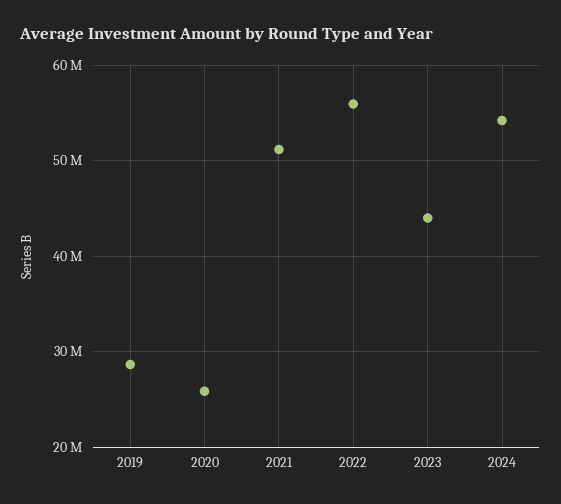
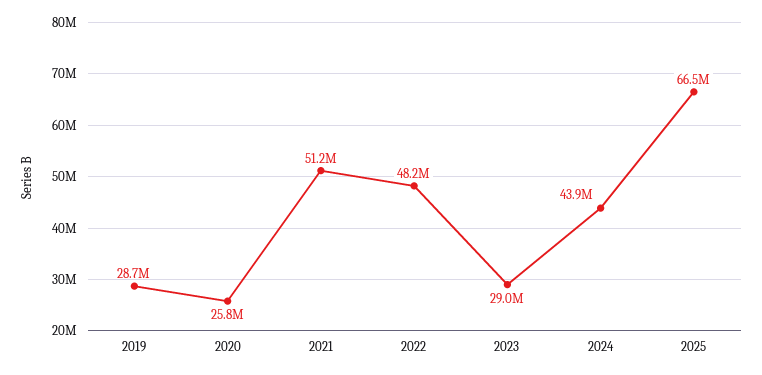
2022: 56000000 -> 48200000
2023: 44000000 -> 29000000
2024: 54000000 -> 43900000
2025: none -> 66500000

